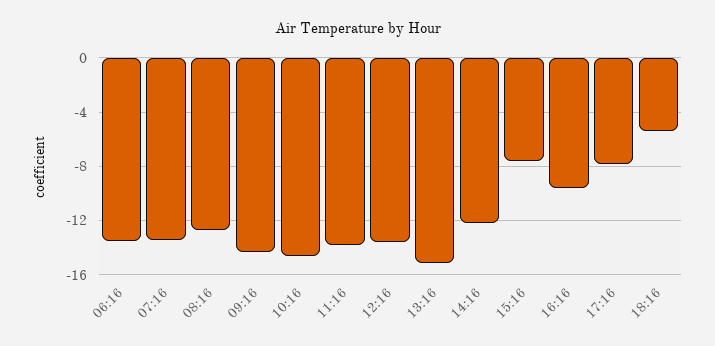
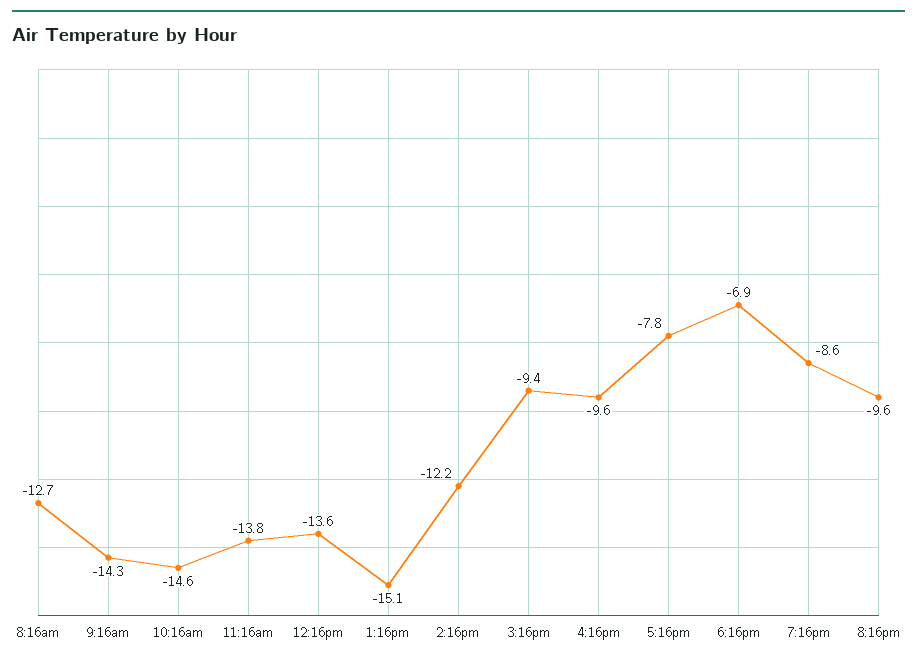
06:16: -13.5 -> none
07:16: -13.5 -> none
15:16: -7.5 -> -9.4
18:16: -5.5 -> -6.9
7:16pm: none -> -8.6
8:16pm: none -> -9.6

